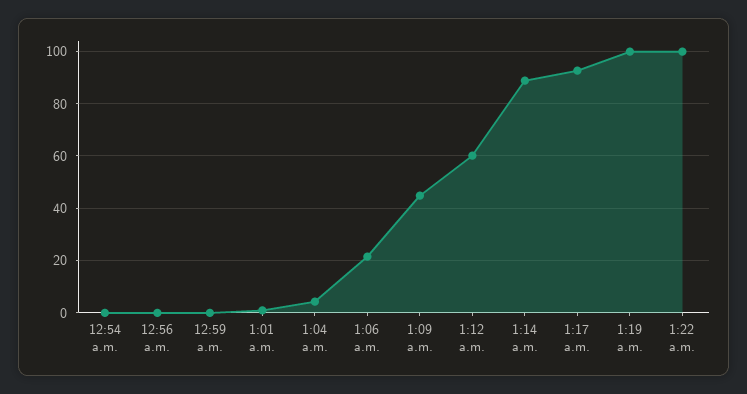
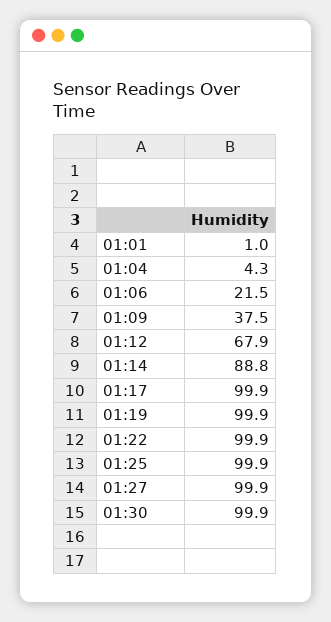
12:54 a.m.: 0 -> none
12:56 a.m.: 0 -> none
12:59 a.m.: 0 -> none
1:09 a.m.: 45 -> 37.5
1:12 a.m.: 60 -> 67.9
1:17 a.m.: 92.5 -> 99.9
01:25: none -> 99.9
01:27: none -> 99.9
01:30: none -> 99.9

